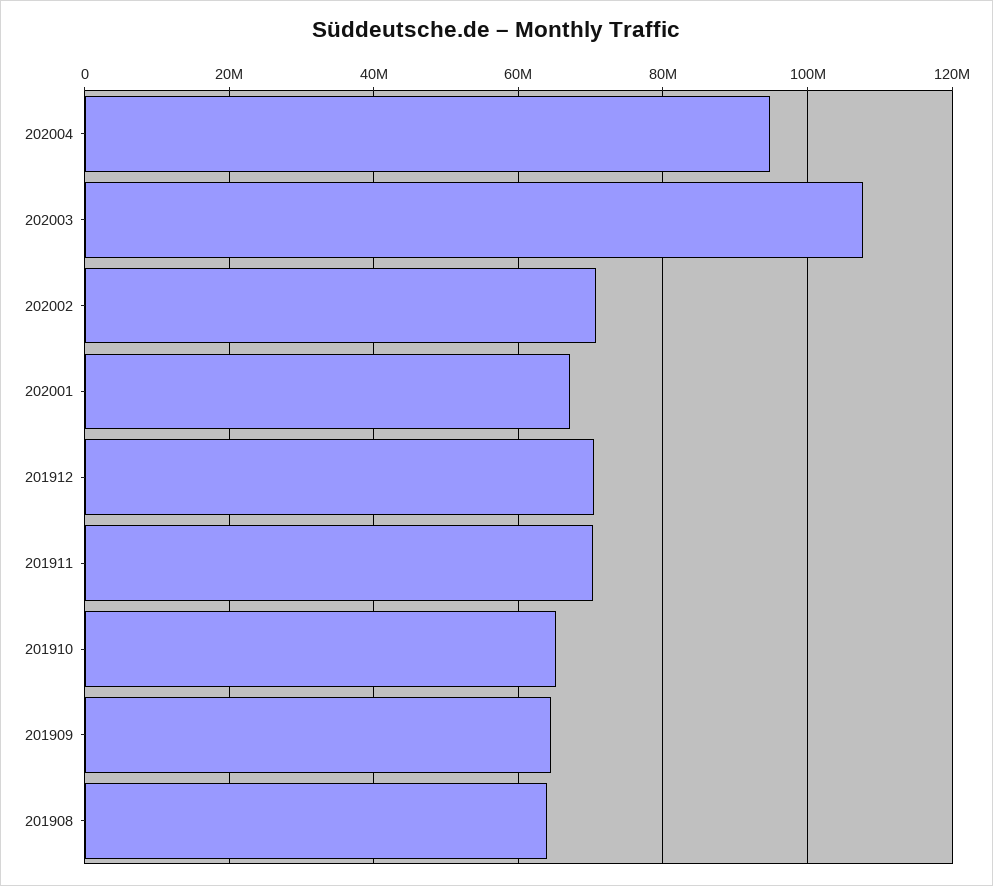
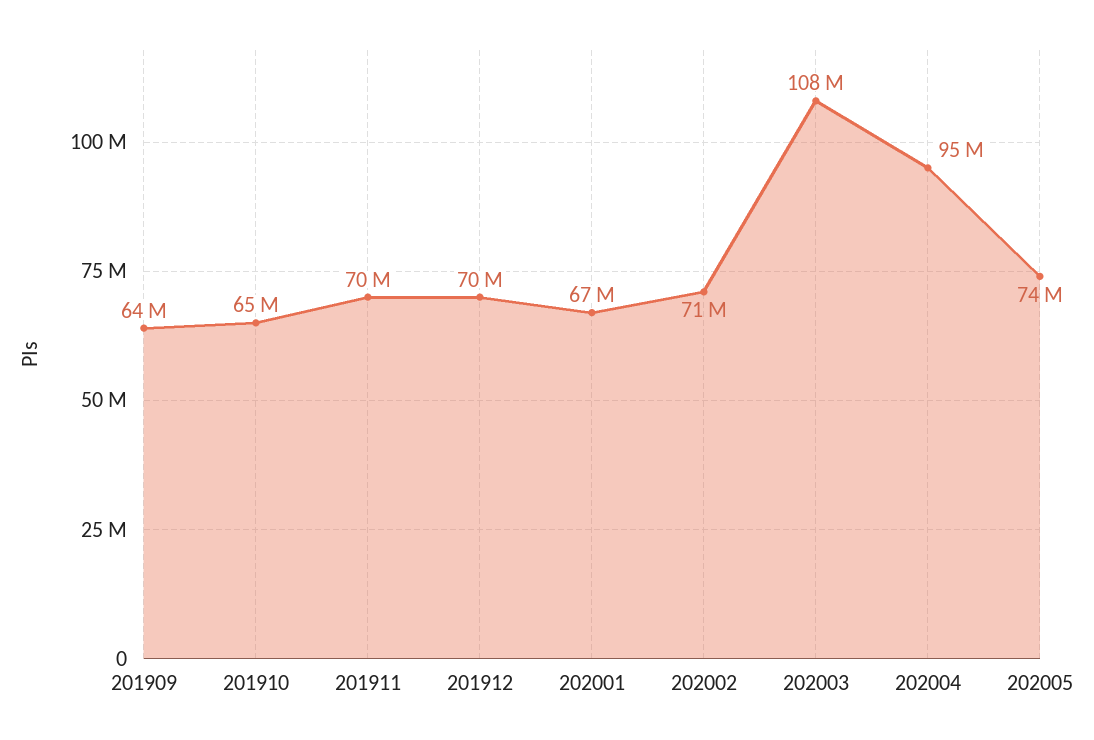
201908: 64000000 -> none
202005: none -> 74000000

